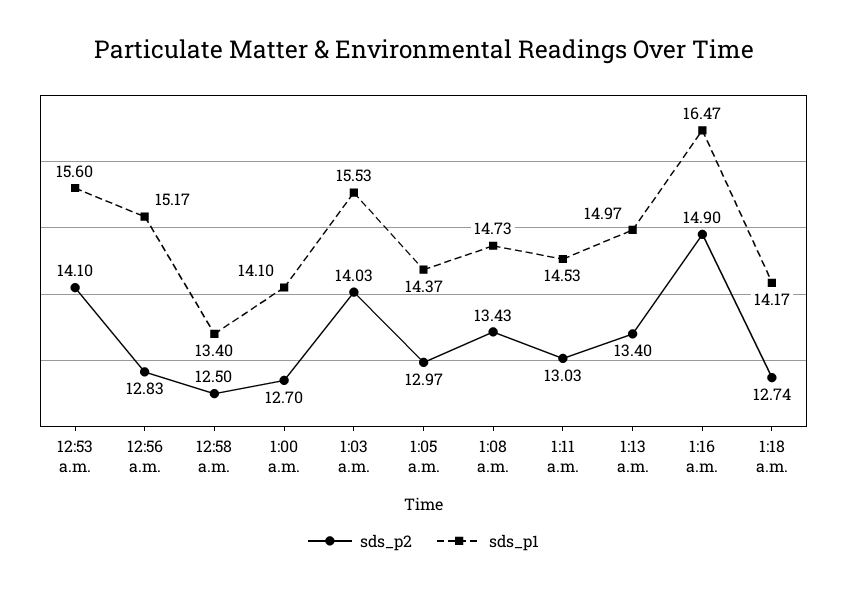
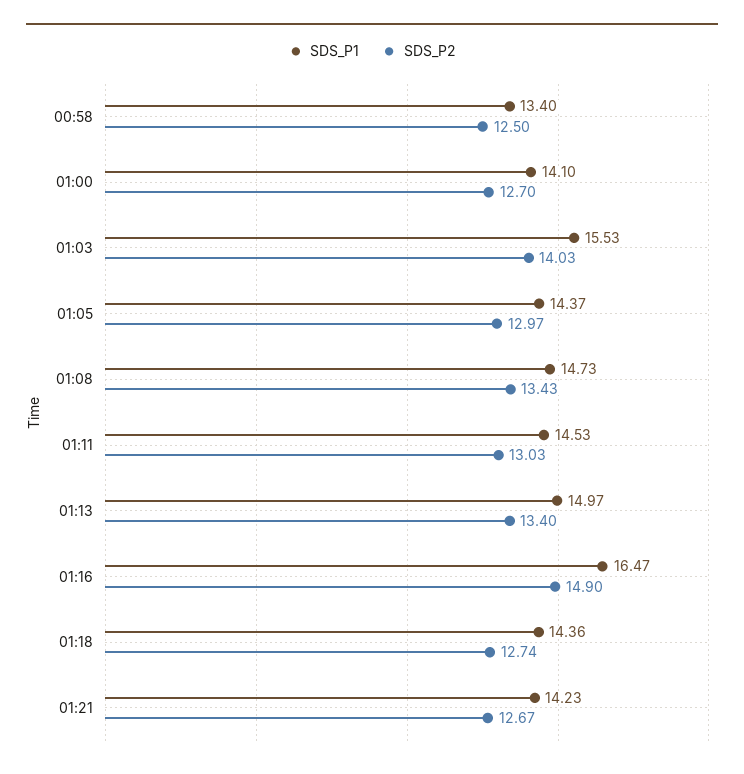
sds_p2, 12:53 a.m.: 14.1 -> none
sds_p1, 12:53 a.m.: 15.6 -> none
sds_p2, 12:56 a.m.: 12.83 -> none
sds_p1, 12:56 a.m.: 15.17 -> none
sds_p1, 1:18 a.m.: 14.17 -> 14.36
sds_p1, 01:21: none -> 14.23
sds_p2, 01:21: none -> 12.67

